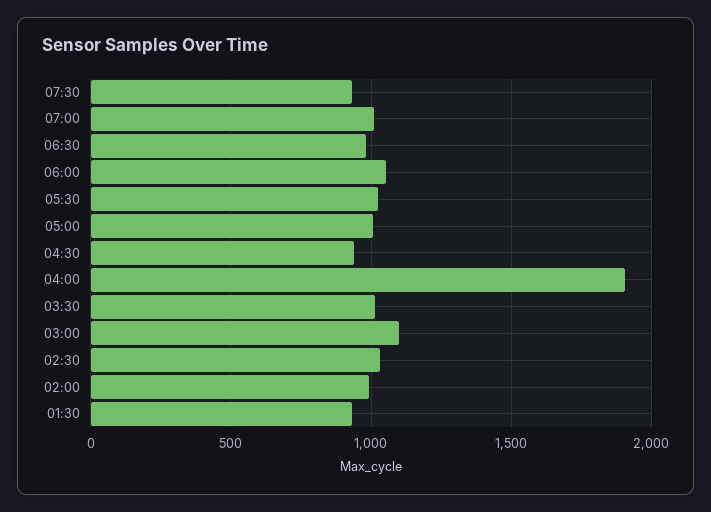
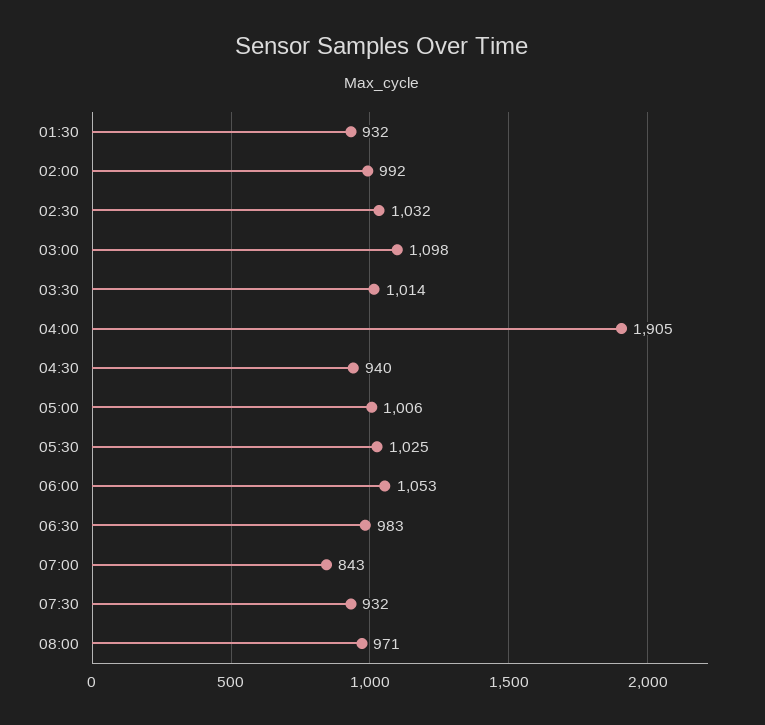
07:00: 1000 -> 843
08:00: none -> 971

